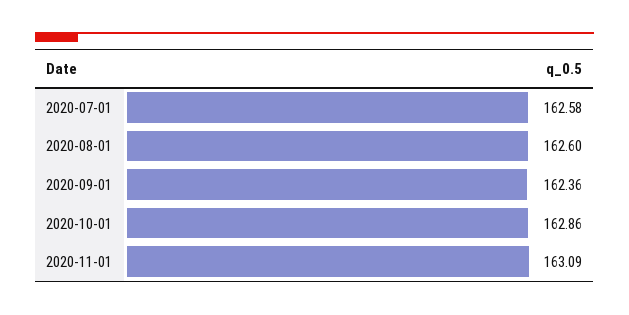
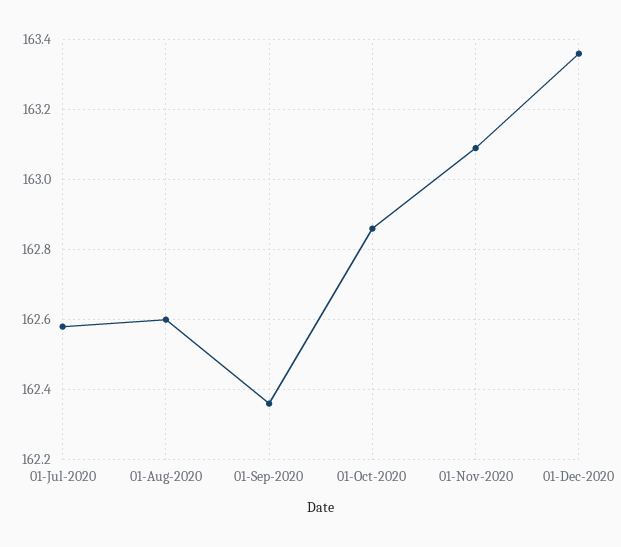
01-Dec-2020: none -> 163.35

